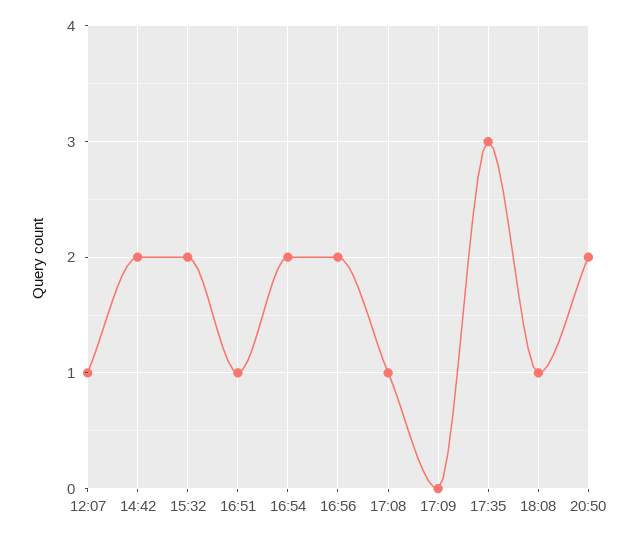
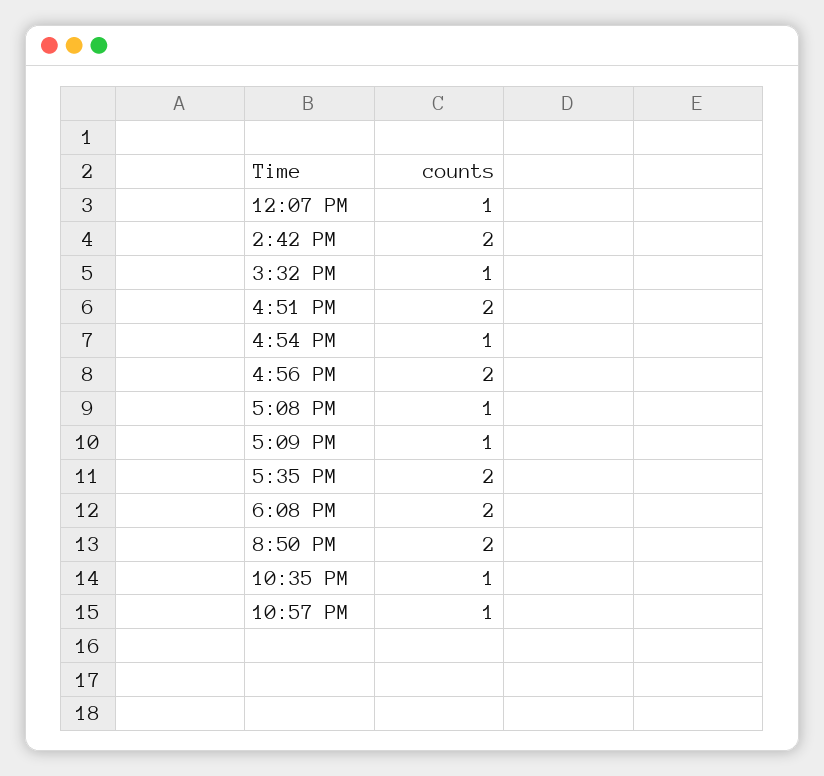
15:32: 2 -> 1
16:51: 1 -> 2
16:54: 2 -> 1
17:09: 0 -> 1
17:35: 3 -> 2
18:08: 1 -> 2
10:35 PM: none -> 1
10:57 PM: none -> 1

